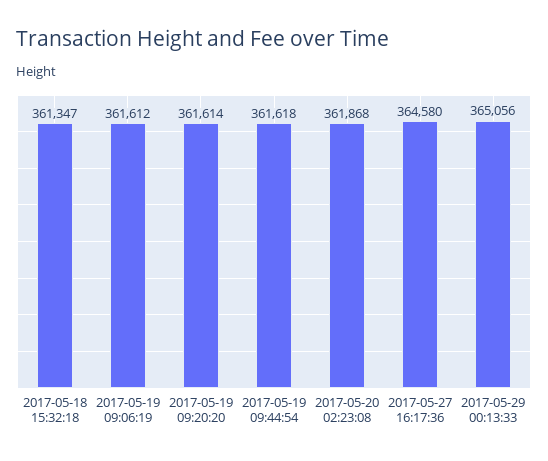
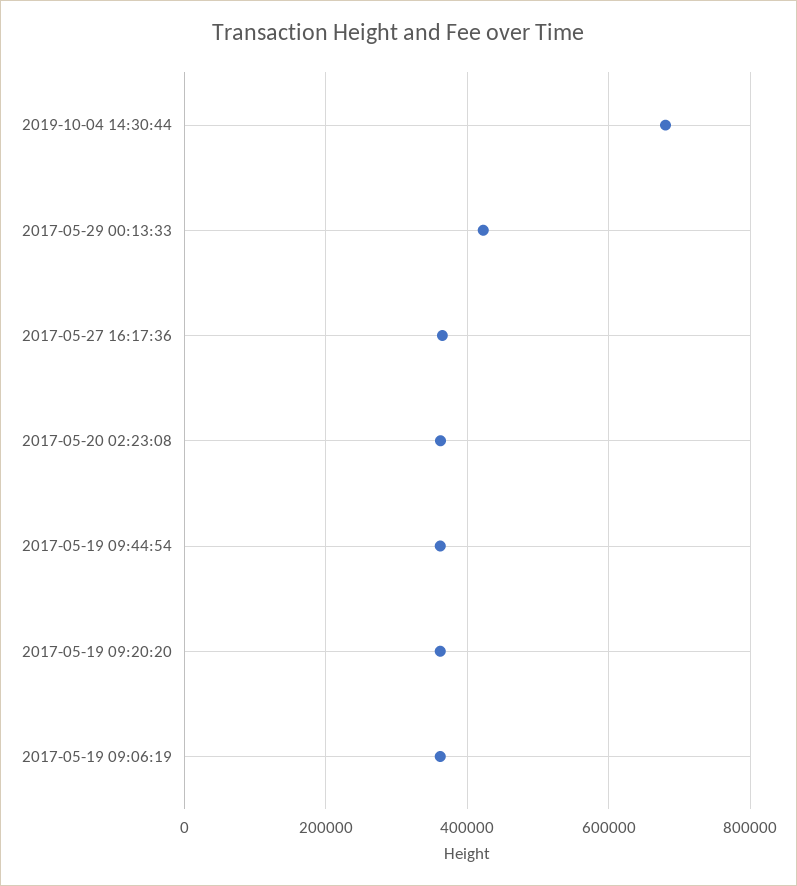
2017-05-18 15:32:18: 361347 -> none
2017-05-29 00:13:33: 365056 -> 420000
2019-10-04 14:30:44: none -> 680000

